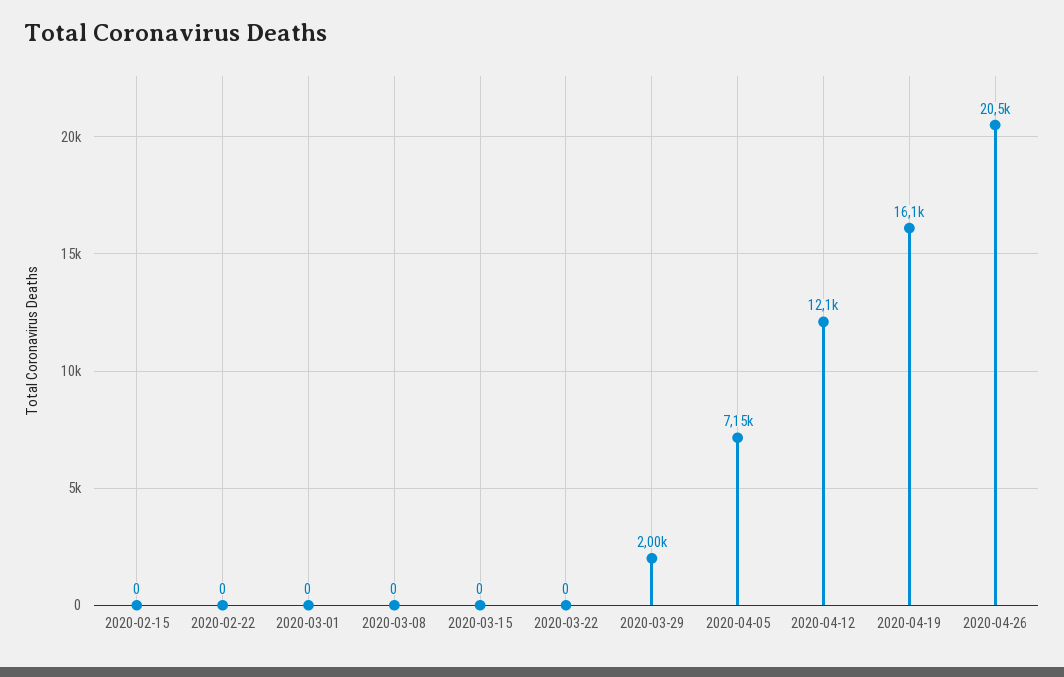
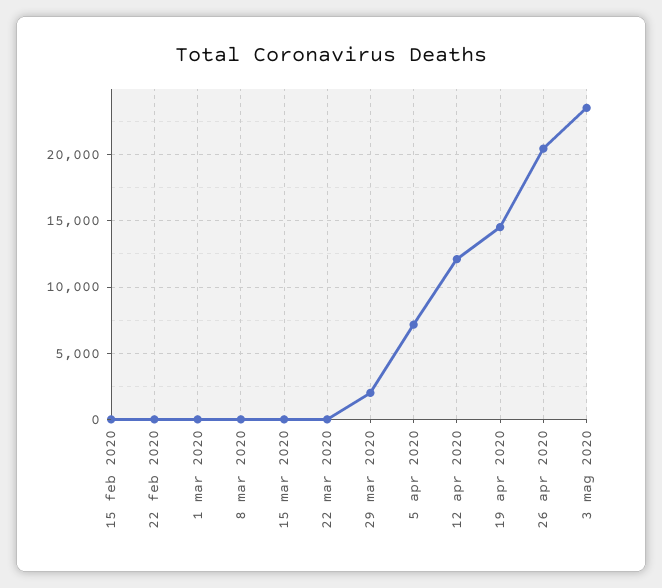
2020-04-19: 16100 -> 14500
3 mag 2020: none -> 23500

